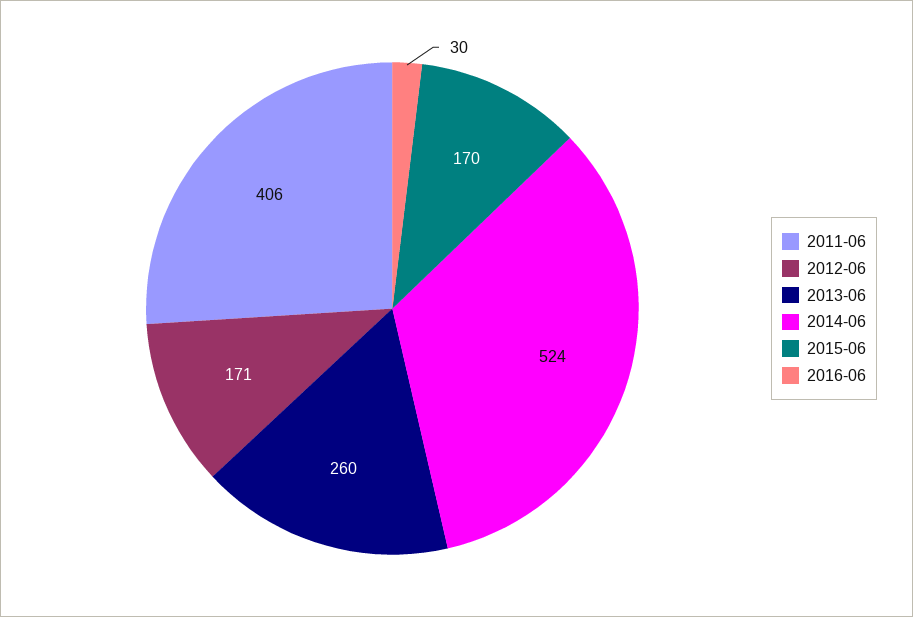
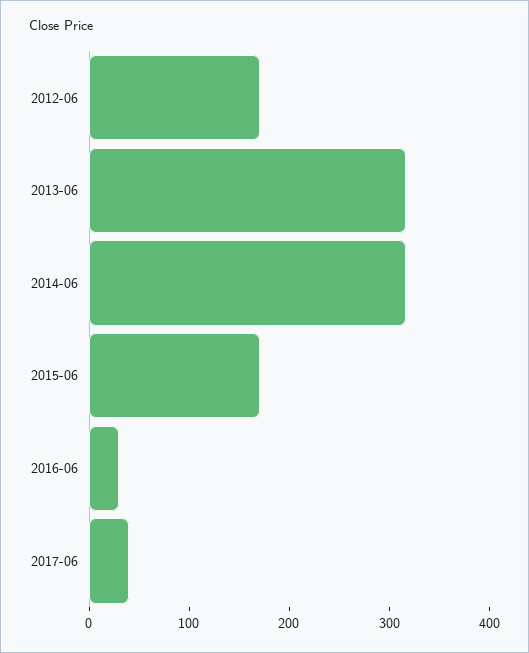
2011-06: 406 -> none
2013-06: 260 -> 320
2014-06: 524 -> 320
2017-06: none -> 40

